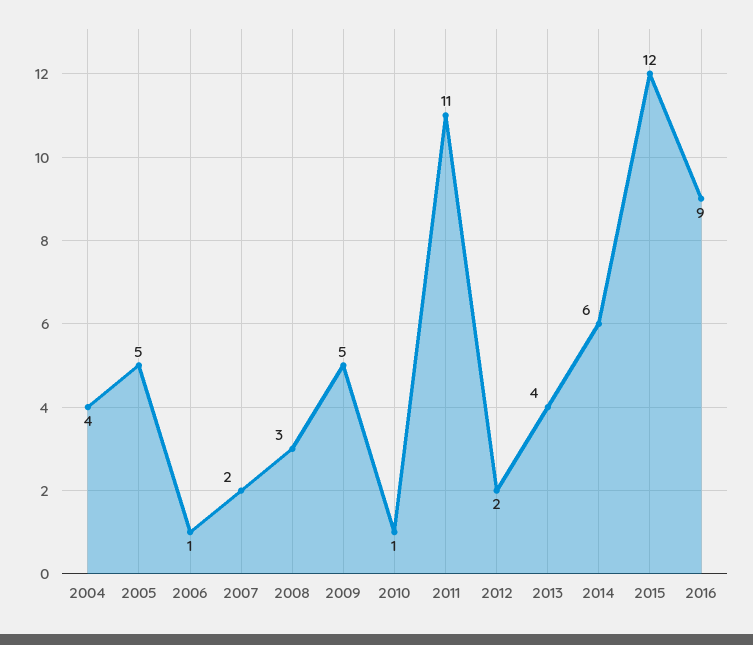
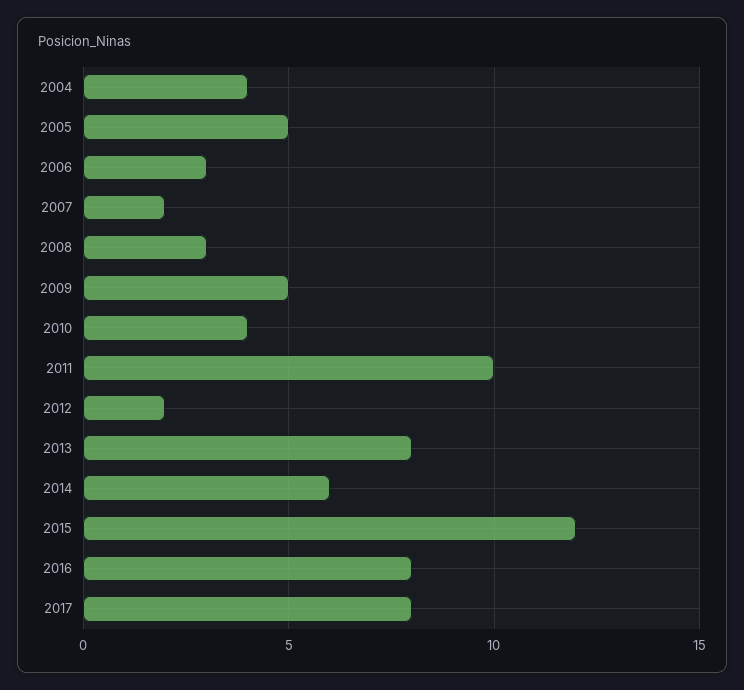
2006: 1 -> 3
2010: 1 -> 4
2011: 11 -> 10
2013: 4 -> 8
2016: 9 -> 8
2017: none -> 8

